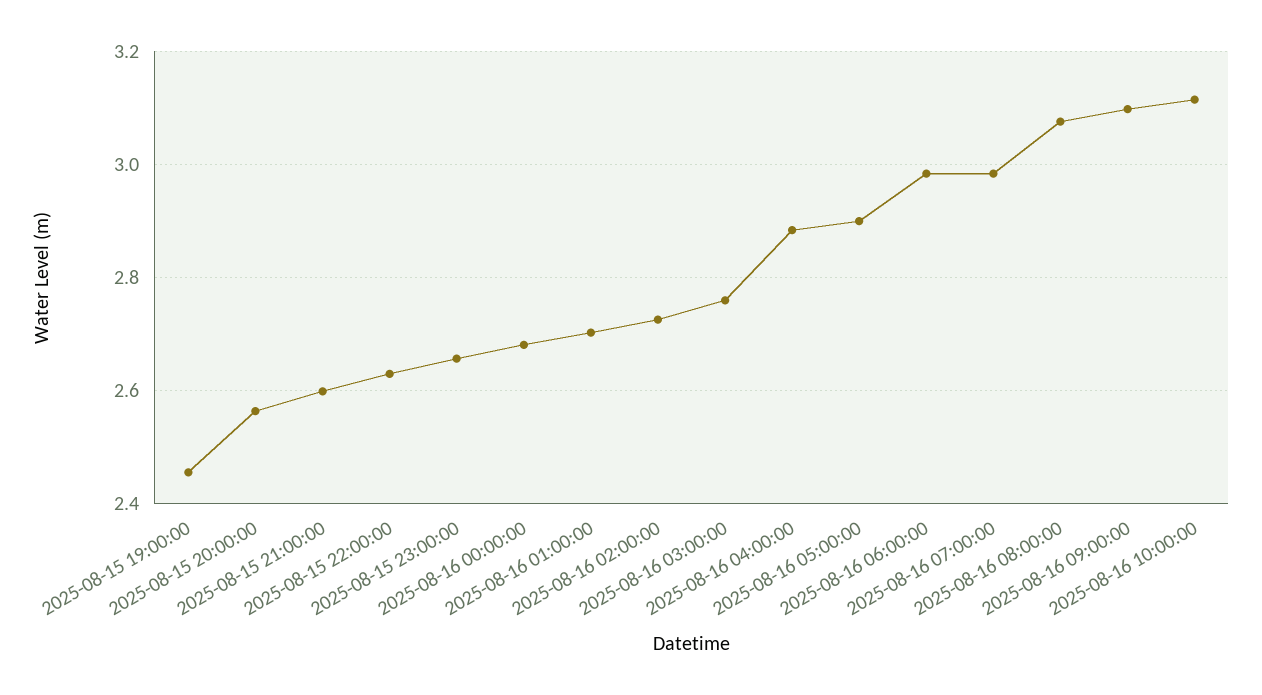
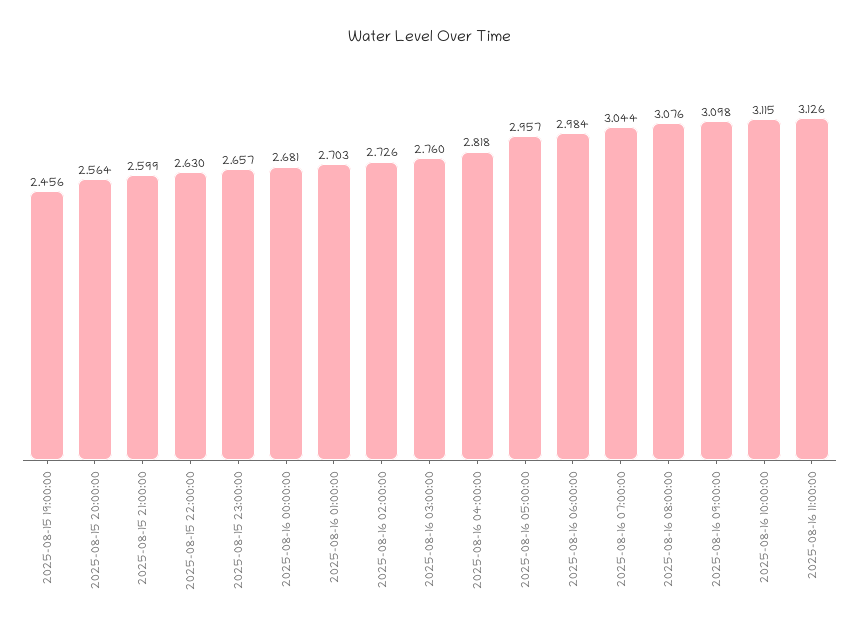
2025-08-16 04:00:00: 2.88 -> 2.818
2025-08-16 05:00:00: 2.9 -> 2.957
2025-08-16 07:00:00: 2.98 -> 3.044
2025-08-16 11:00:00: none -> 3.126

